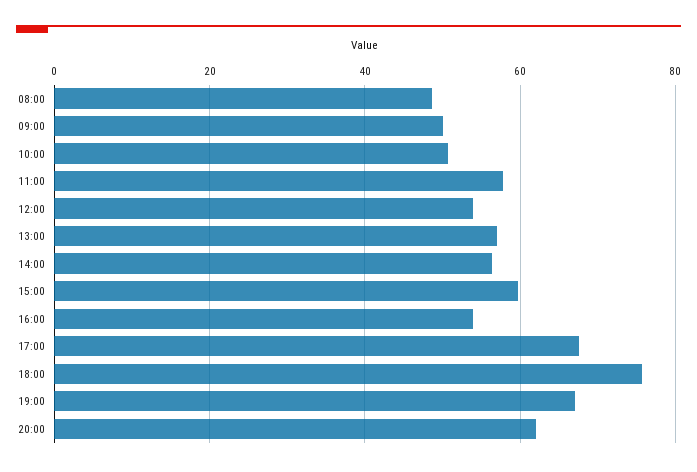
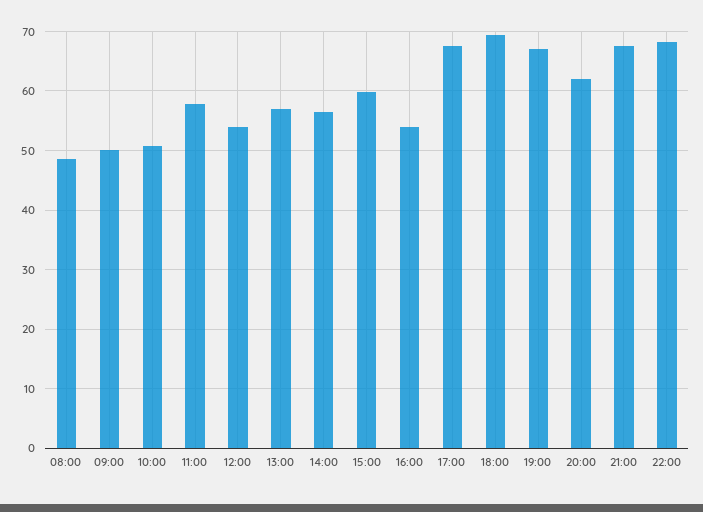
18:00: 76 -> 70
21:00: none -> 68
22:00: none -> 68

